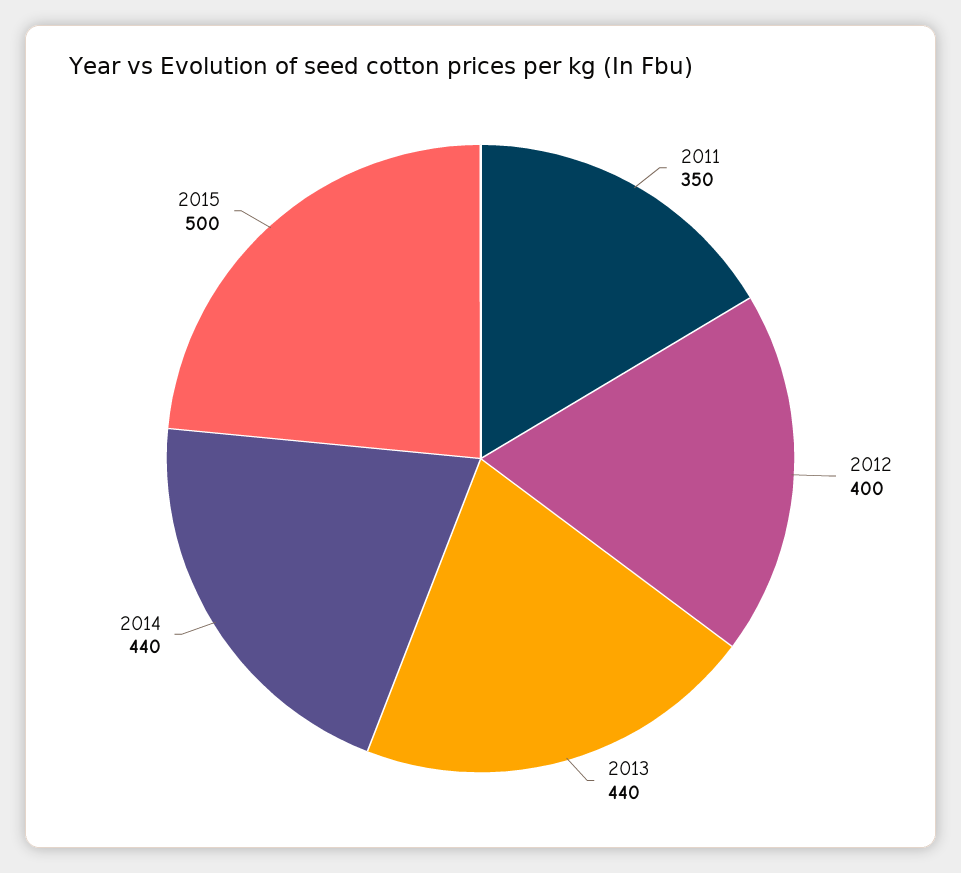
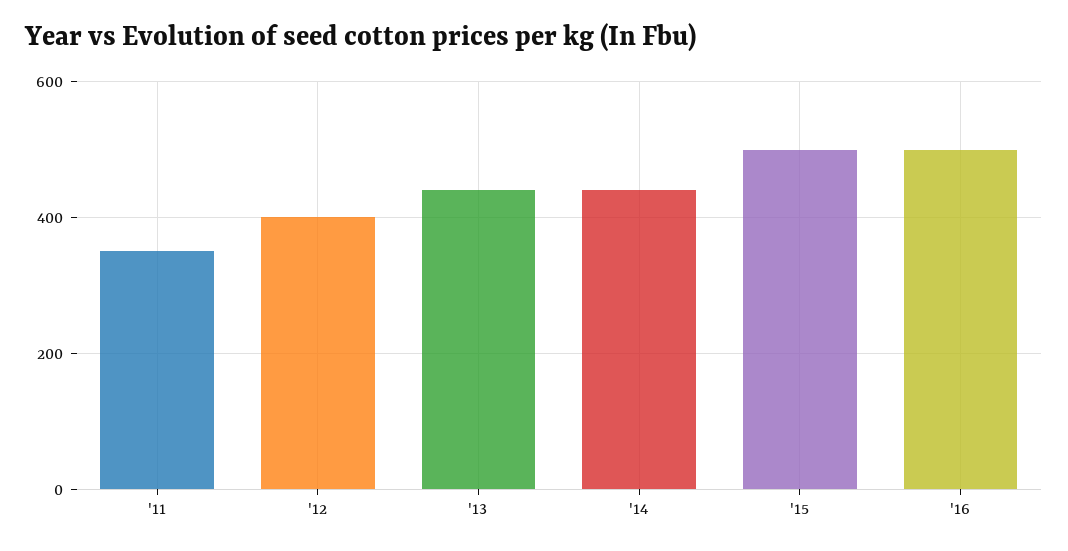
'16: none -> 500

